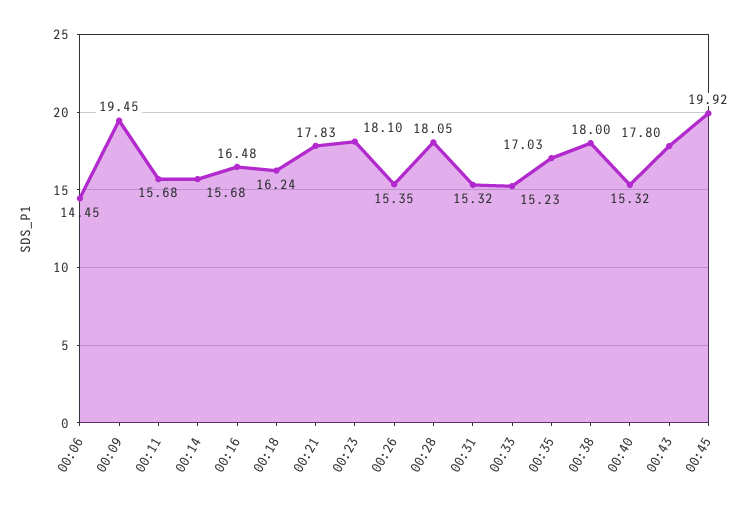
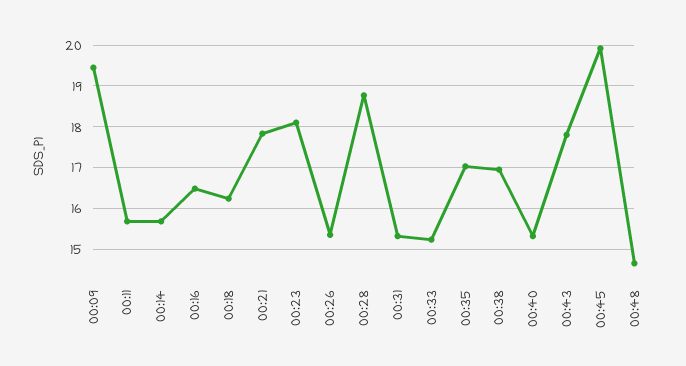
00:06: 14.45 -> none
00:28: 18.05 -> 18.8
00:38: 18 -> 17
00:48: none -> 14.6

